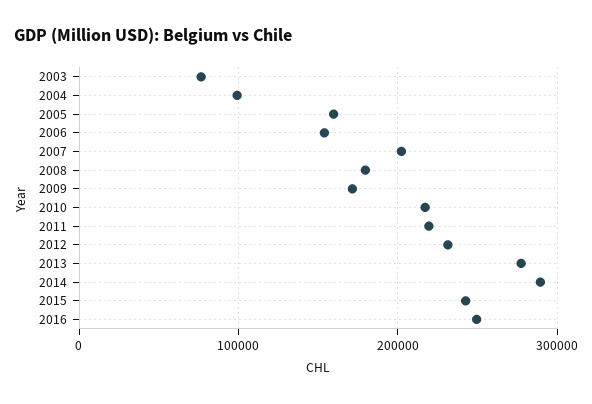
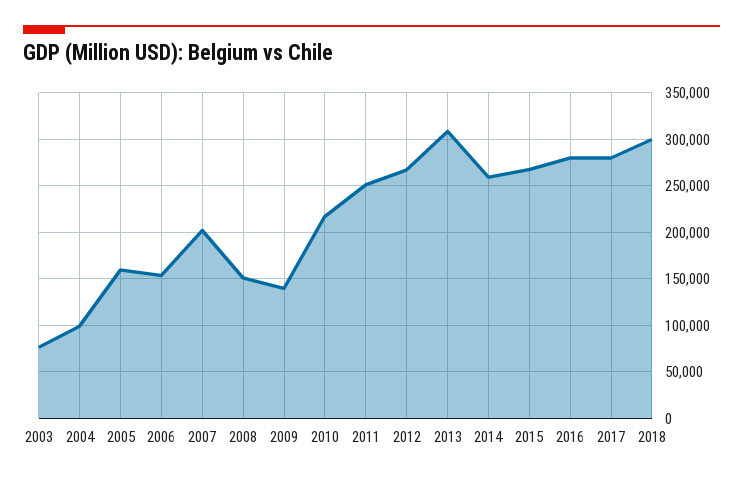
2008: 180000 -> 150000
2009: 170000 -> 140000
2011: 220000 -> 250000
2012: 230000 -> 270000
2013: 280000 -> 310000
2014: 290000 -> 260000
2015: 240000 -> 270000
2016: 250000 -> 280000
2017: none -> 280000
2018: none -> 300000

